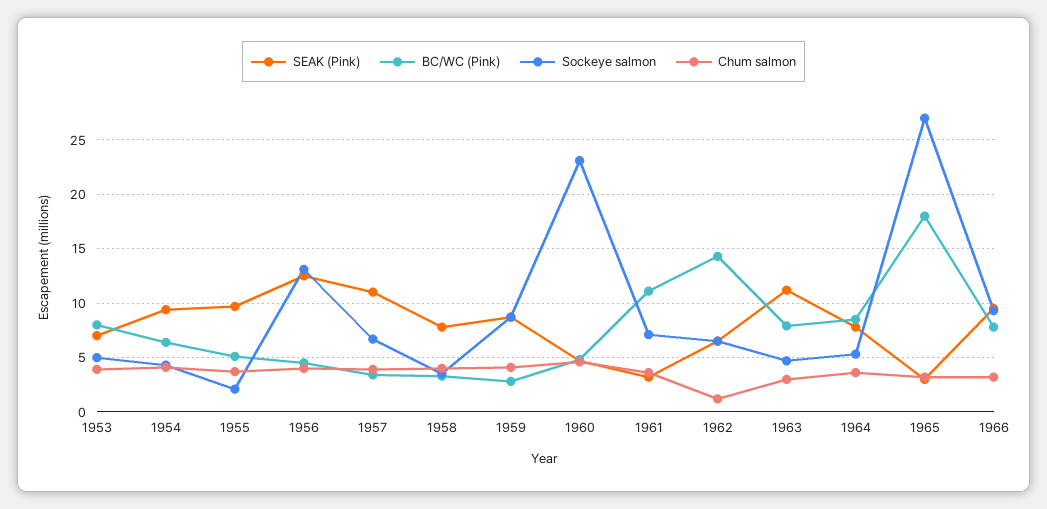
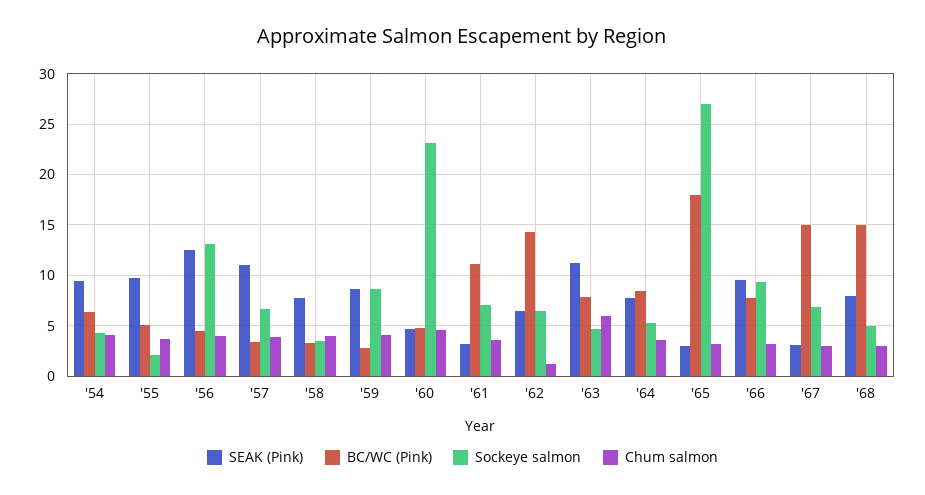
SEAK (Pink), 1953: 7 -> none
BC/WC (Pink), 1953: 8 -> none
Sockeye salmon, 1953: 5 -> none
Chum salmon, 1953: 4 -> none
Chum salmon, 1963: 3 -> 6
SEAK (Pink), '67: none -> 3
BC/WC (Pink), '67: none -> 15
Sockeye salmon, '67: none -> 7
Chum salmon, '67: none -> 3
SEAK (Pink), '68: none -> 8
BC/WC (Pink), '68: none -> 15
Sockeye salmon, '68: none -> 5
Chum salmon, '68: none -> 3

